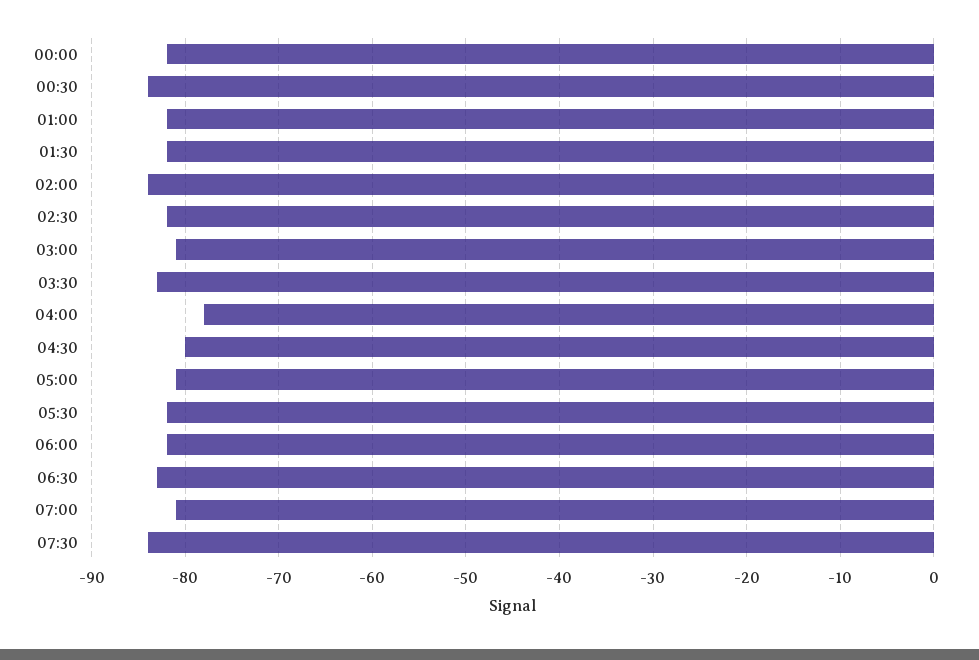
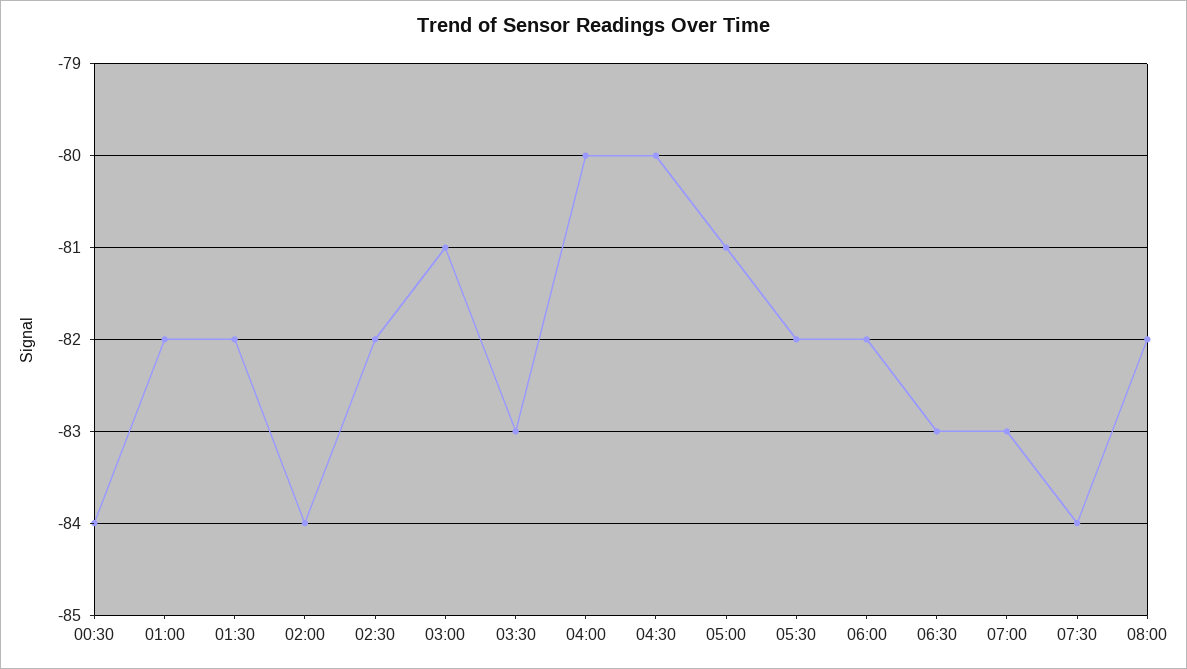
00:00: -82 -> none
04:00: -78 -> -80
07:00: -81 -> -83
08:00: none -> -82

